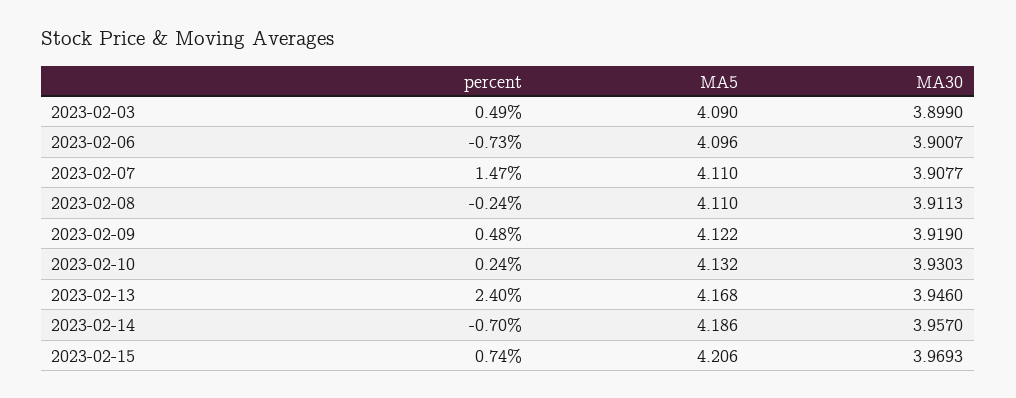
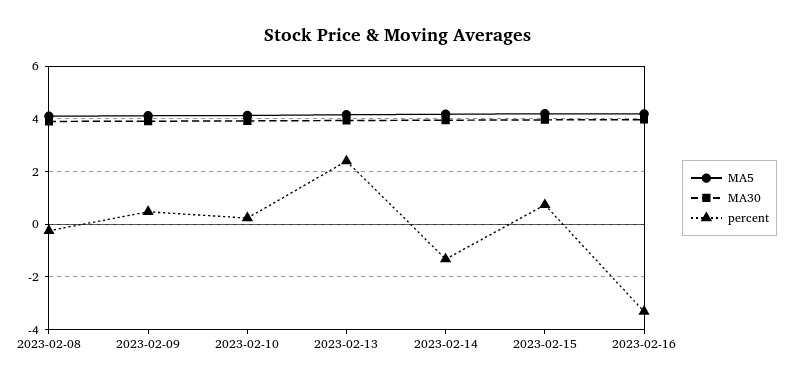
percent, 2023-02-03: 0.49 -> none
MA5, 2023-02-03: 4.09 -> none
MA30, 2023-02-03: 3.899 -> none
percent, 2023-02-06: -0.73 -> none
MA5, 2023-02-06: 4.096 -> none
MA30, 2023-02-06: 3.9007 -> none
percent, 2023-02-07: 1.47 -> none
MA5, 2023-02-07: 4.11 -> none
MA30, 2023-02-07: 3.9077 -> none
percent, 2023-02-14: -0.7 -> -1.25
MA5, 2023-02-16: none -> 4.25
MA30, 2023-02-16: none -> 4
percent, 2023-02-16: none -> -3.25

